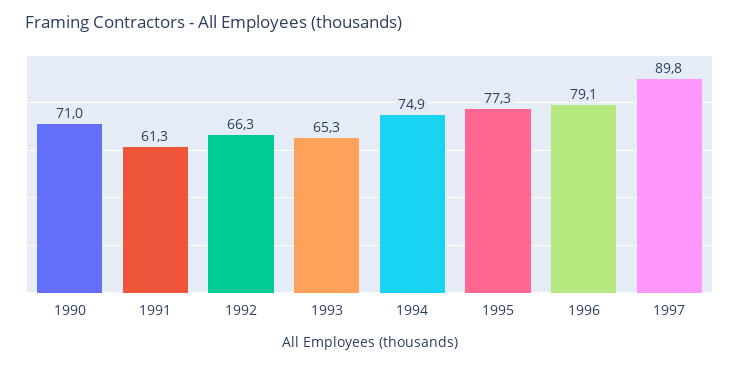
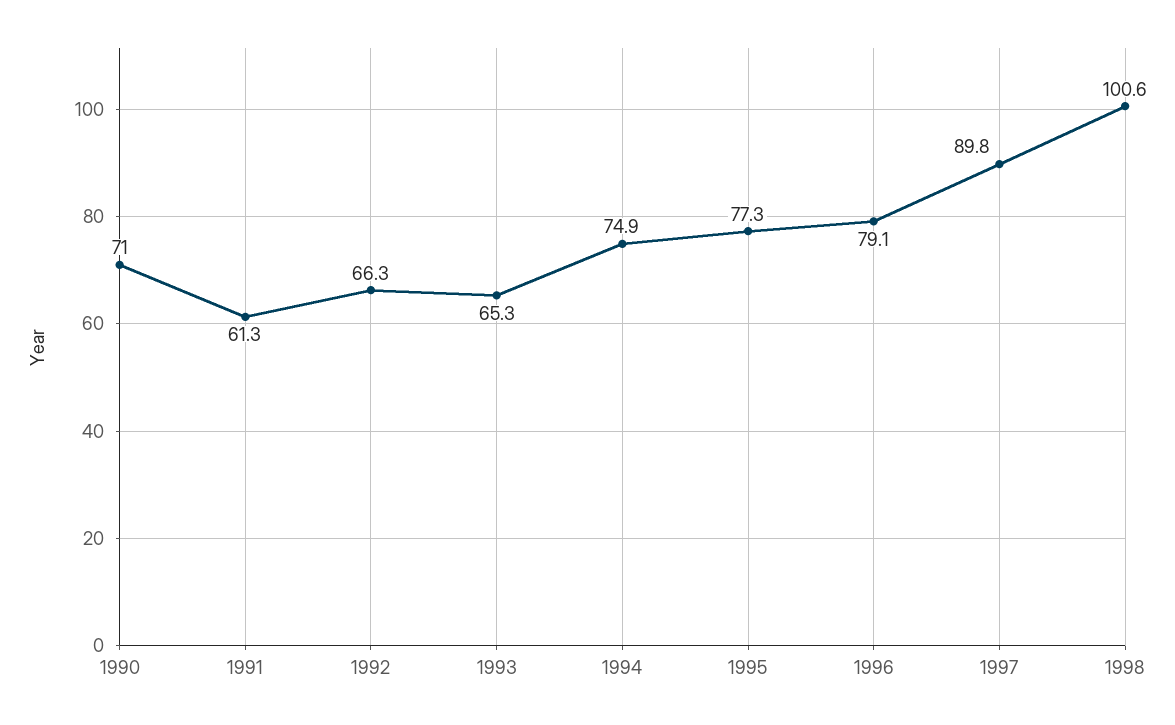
1998: none -> 100.6

